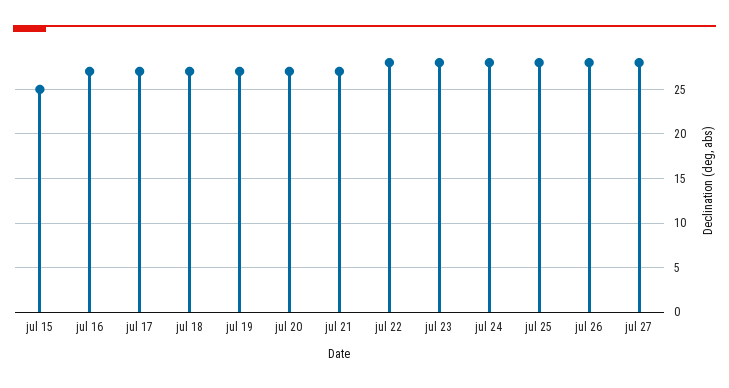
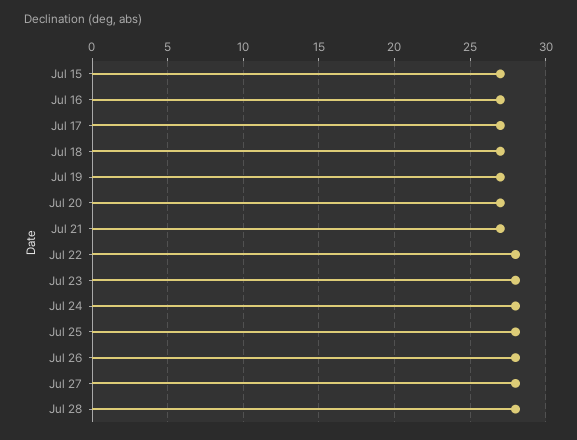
jul 15: 25 -> 27
Jul 28: none -> 28

